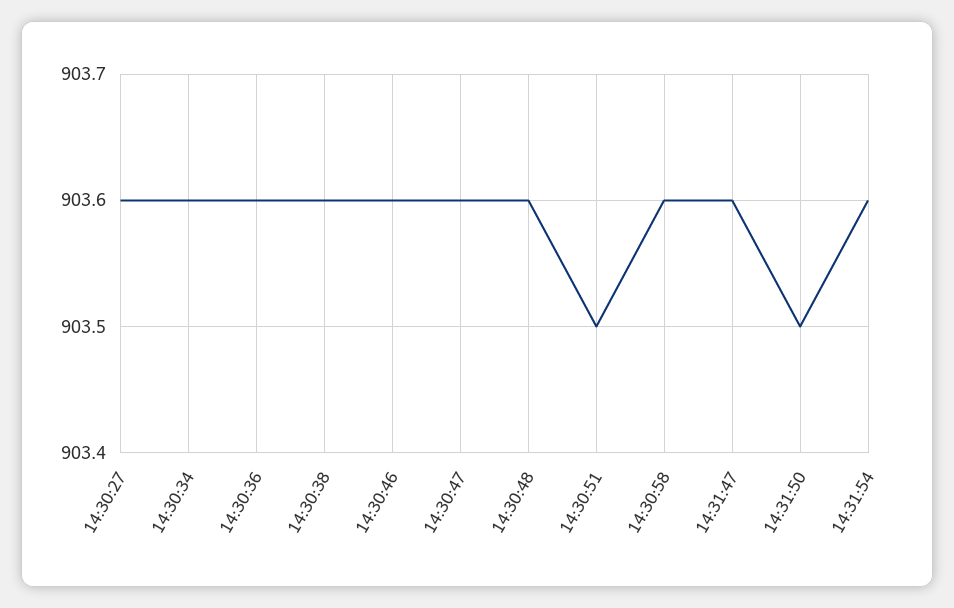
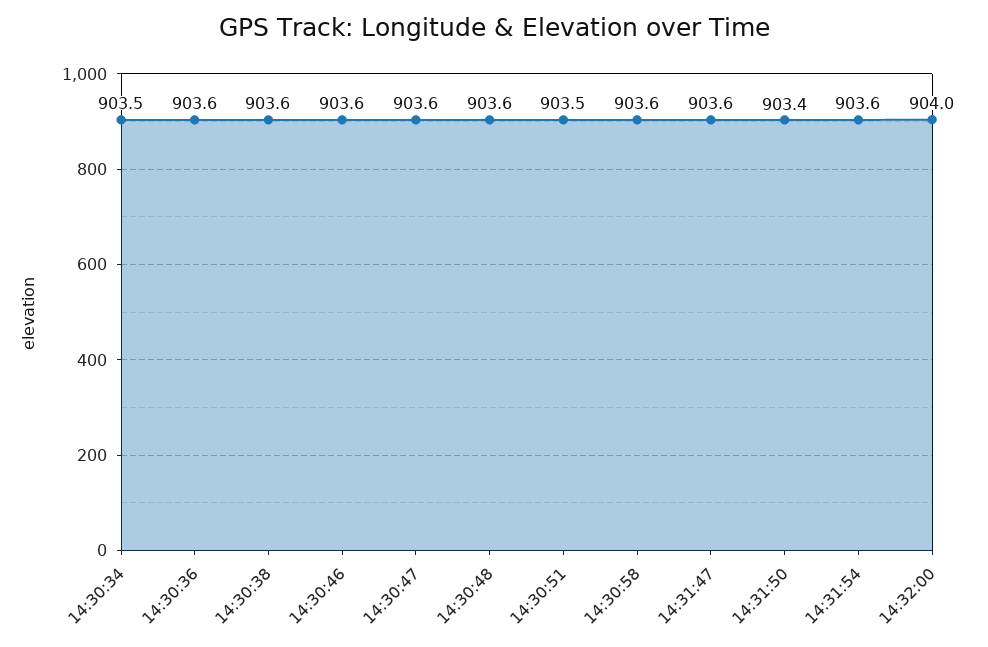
14:30:27: 903.6 -> none
14:30:34: 903.6 -> 903.5
14:31:50: 903.5 -> 903.4
14:32:00: none -> 904

